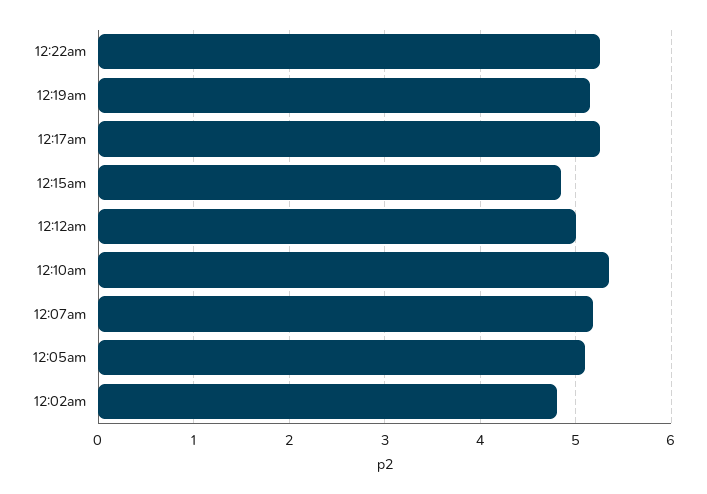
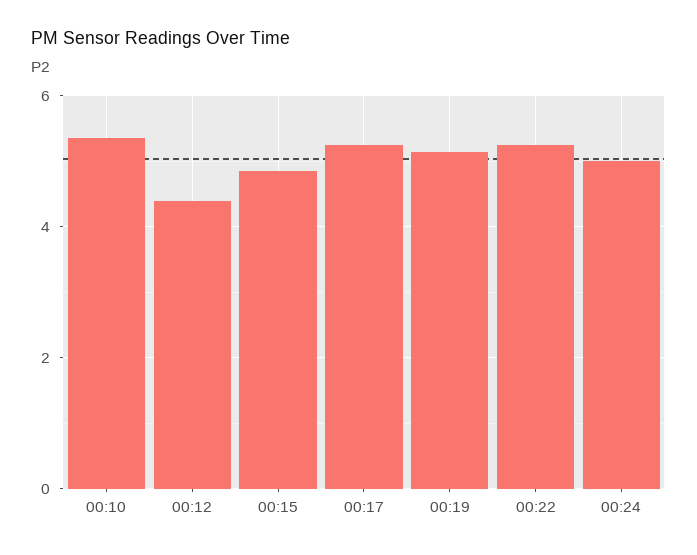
12:12am: 5 -> 4.4
12:07am: 5.2 -> none
12:05am: 5.1 -> none
12:02am: 4.8 -> none
00:24: none -> 5

